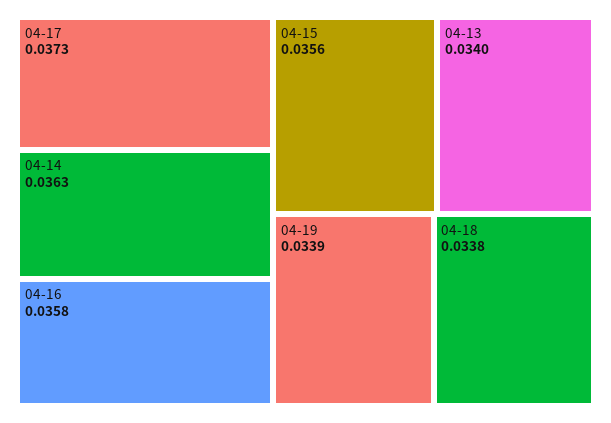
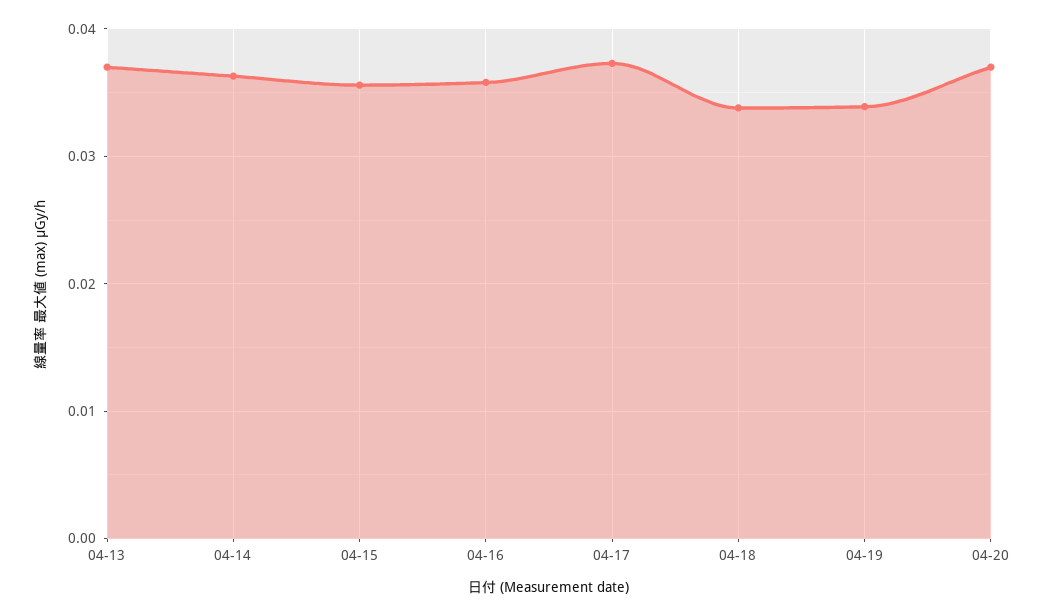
04-13: 0.034 -> 0.037
04-20: none -> 0.037

